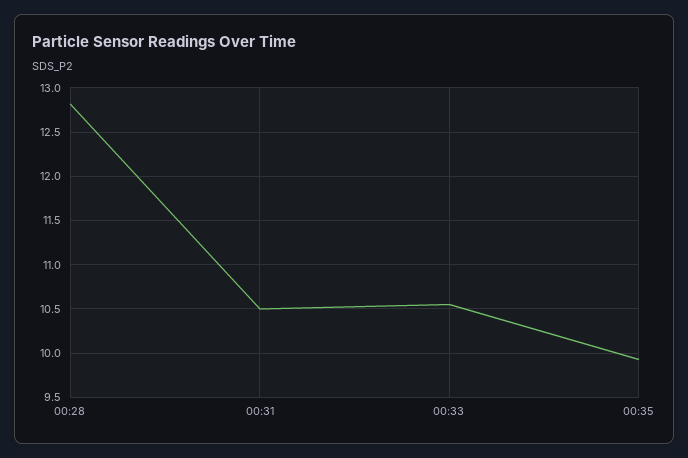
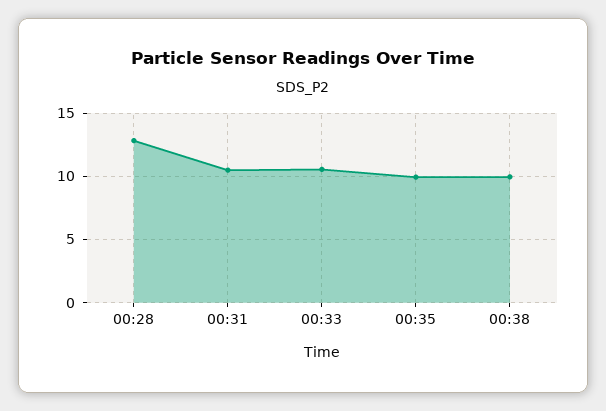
00:38: none -> 10

